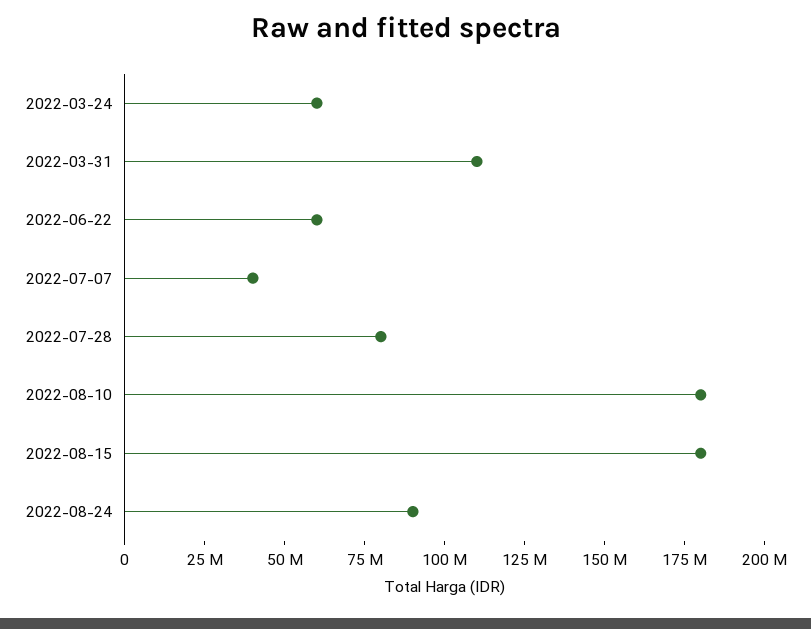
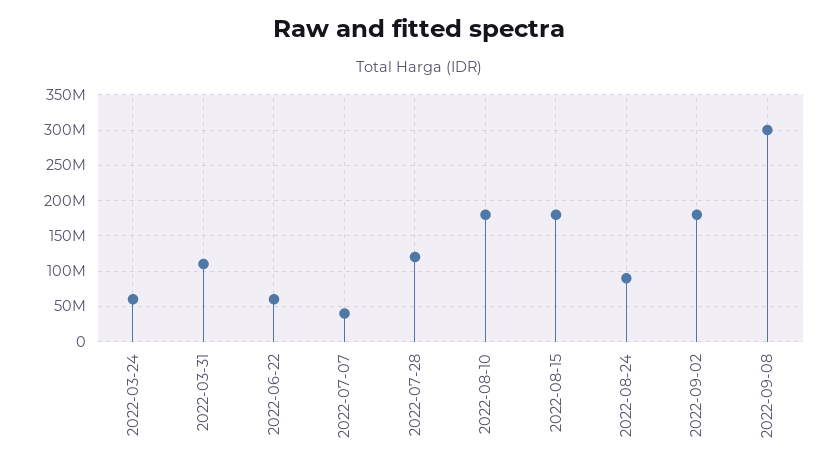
2022-07-28: 80000000 -> 120000000
2022-09-02: none -> 180000000
2022-09-08: none -> 300000000

